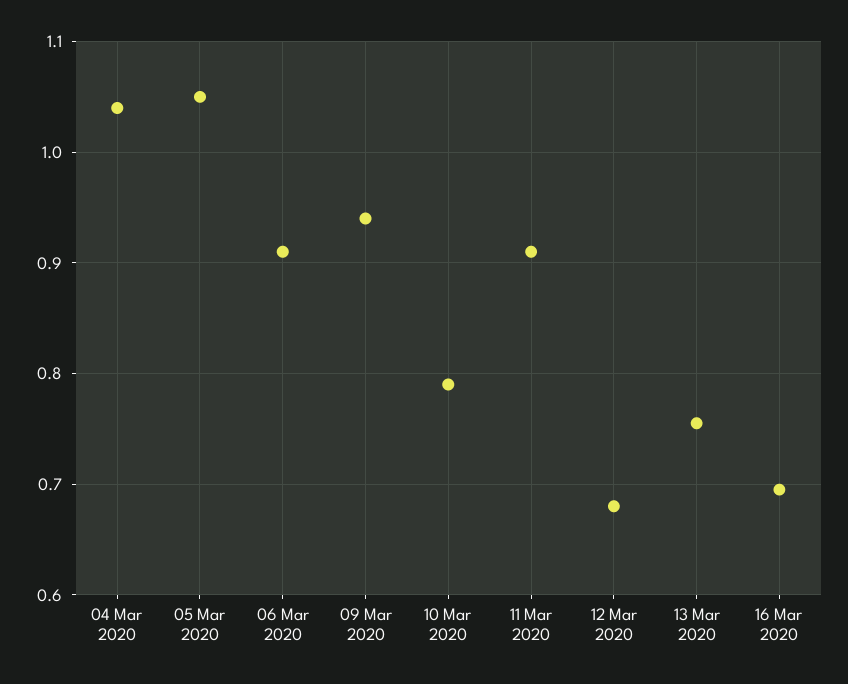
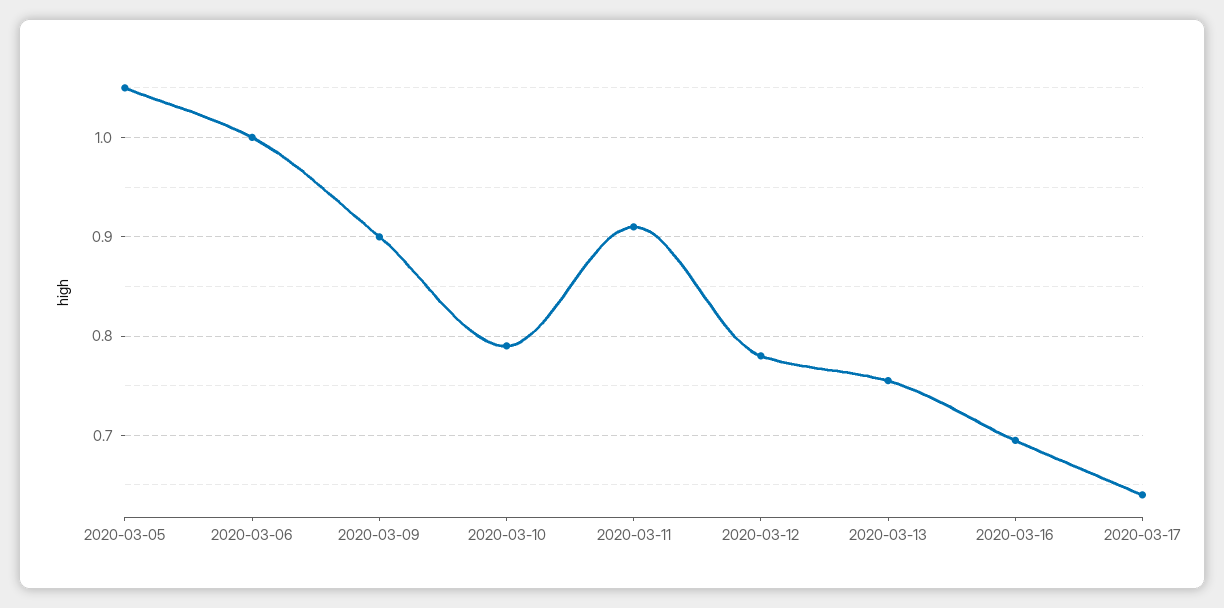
04 Mar 2020: 1.04 -> none
06 Mar 2020: 0.91 -> 1
09 Mar 2020: 0.94 -> 0.9
12 Mar 2020: 0.68 -> 0.78
2020-03-17: none -> 0.64

